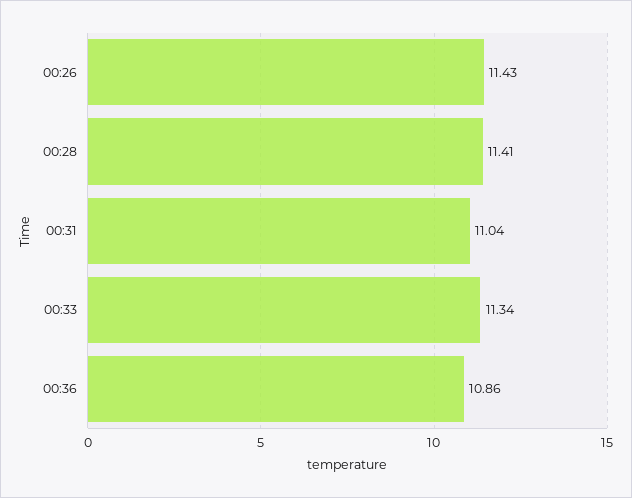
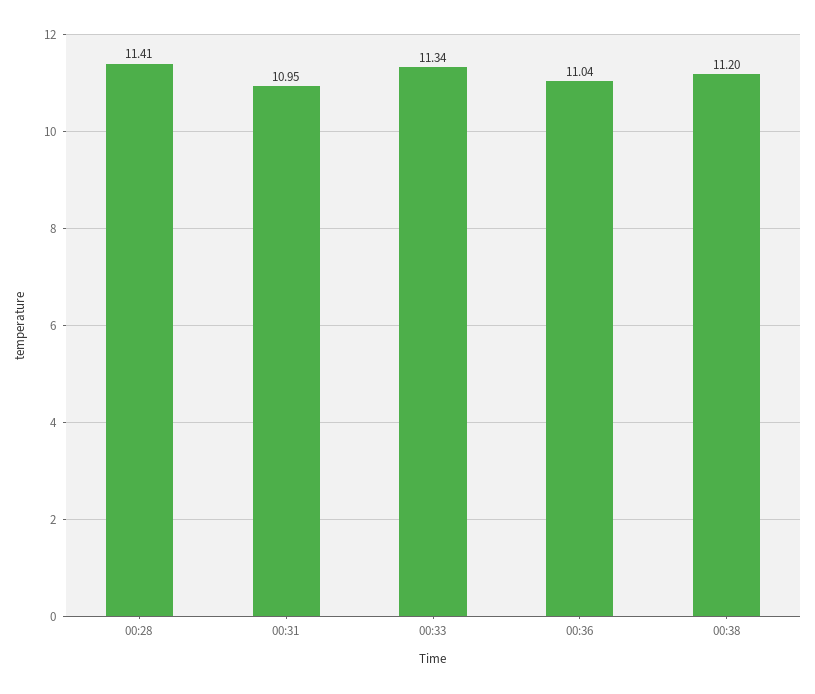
00:26: 11.43 -> none
00:31: 11.04 -> 10.95
00:36: 10.86 -> 11.04
00:38: none -> 11.2

